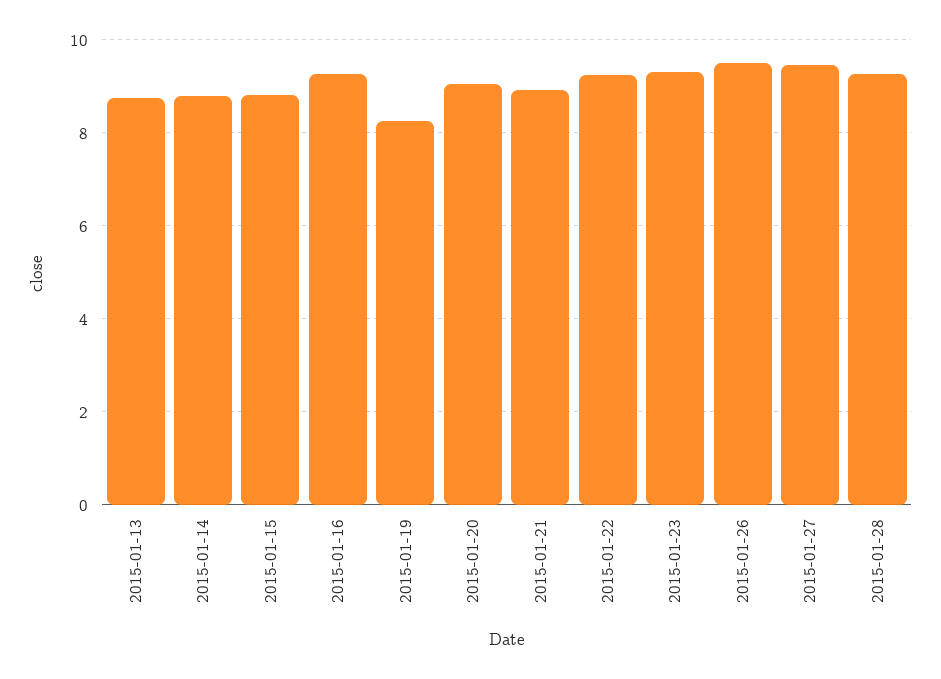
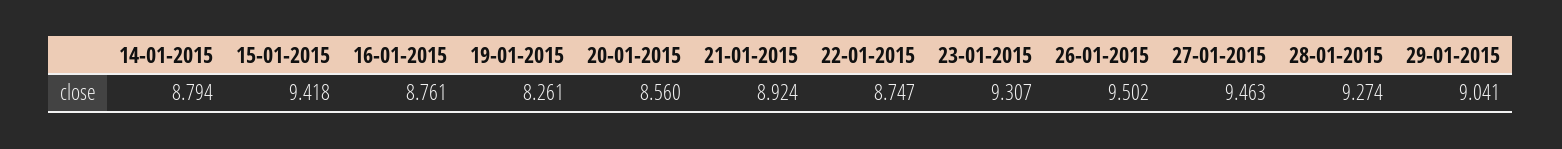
2015-01-13: 8.8 -> none
2015-01-15: 8.8 -> 9.418
2015-01-16: 9.2 -> 8.761
2015-01-20: 9 -> 8.56
2015-01-22: 9.2 -> 8.747
29-01-2015: none -> 9.041

